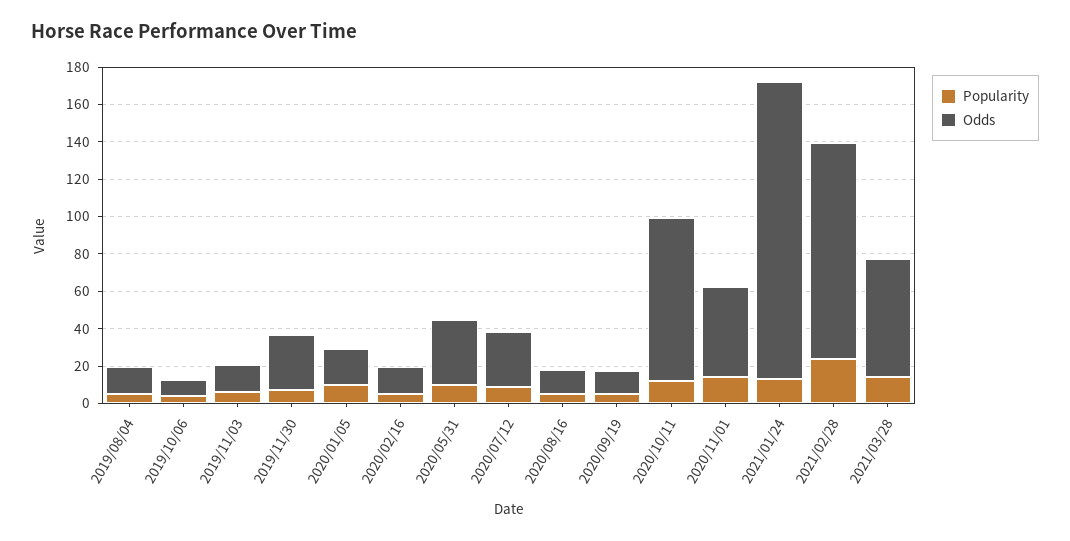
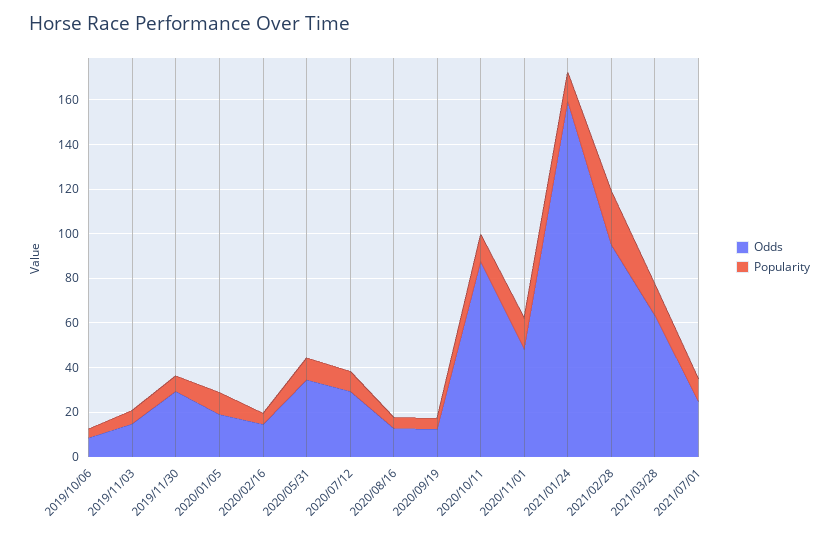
Popularity, 2019/08/04: 5 -> none
Odds, 2019/08/04: 15 -> none
Odds, 2021/02/28: 115 -> 95
Odds, 2021/07/01: none -> 25
Popularity, 2021/07/01: none -> 10

